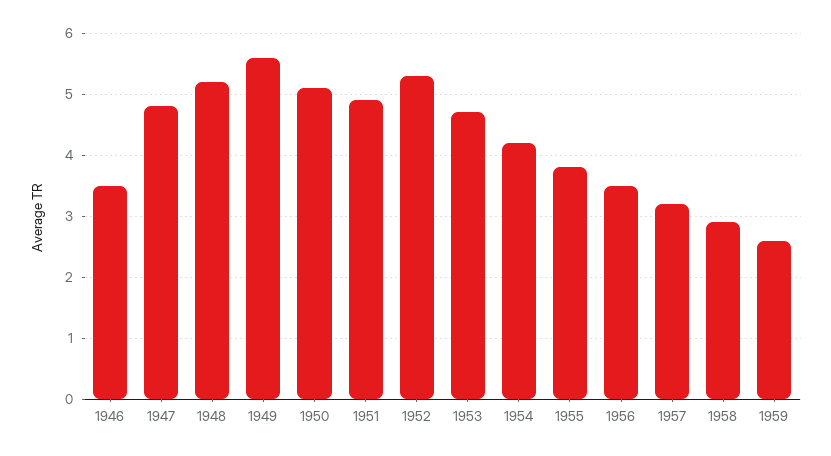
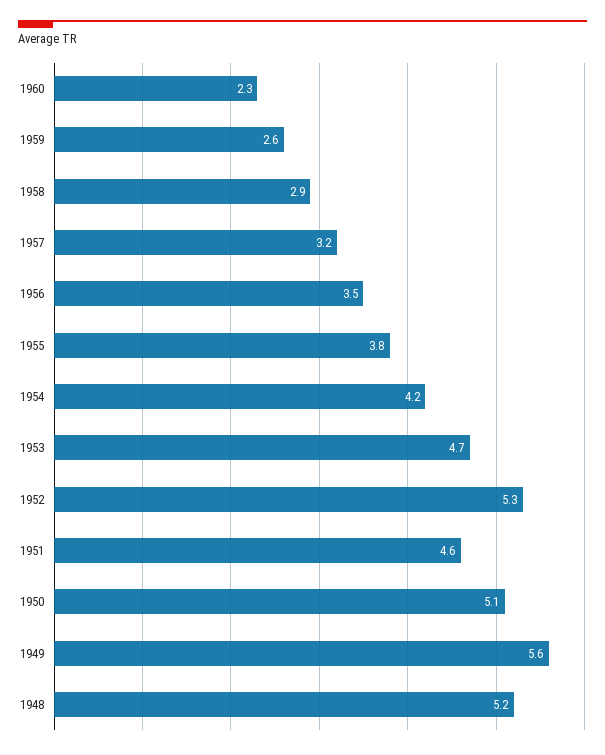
1946: 3.5 -> none
1947: 4.8 -> none
1951: 4.9 -> 4.6
1960: none -> 2.3

